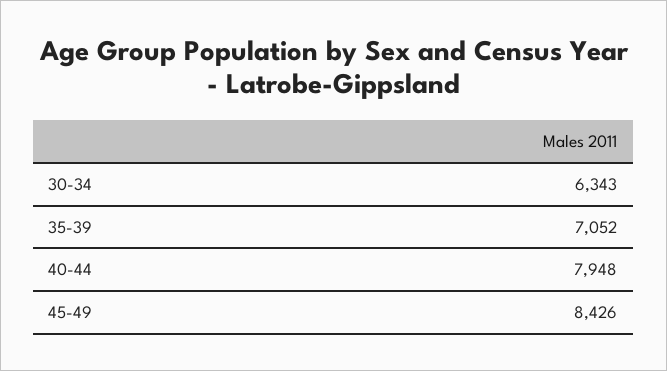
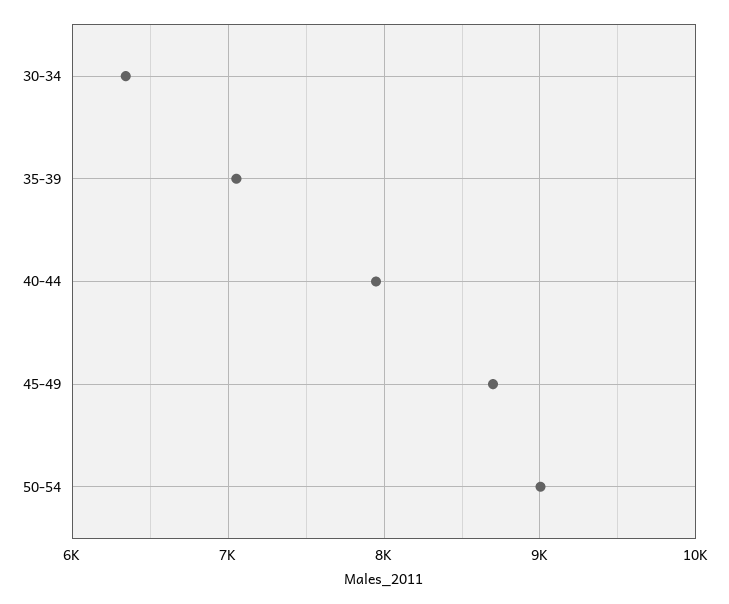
45-49: 8426 -> 8700
50-54: none -> 9000

